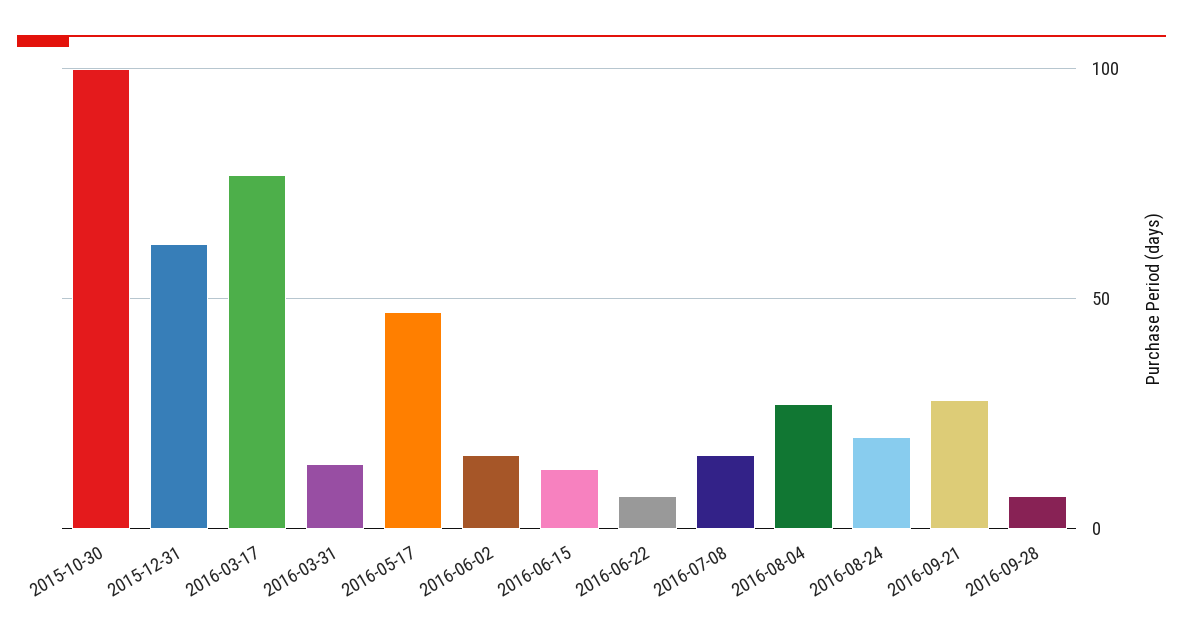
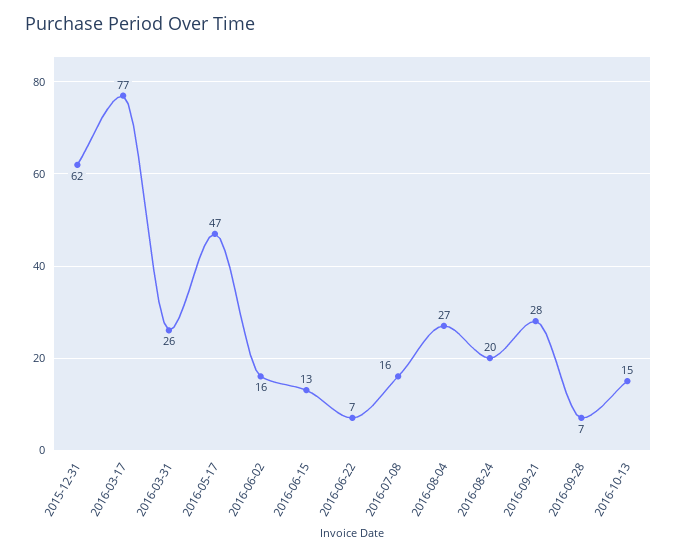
2015-10-30: 100 -> none
2016-03-31: 15 -> 26
2016-10-13: none -> 15

